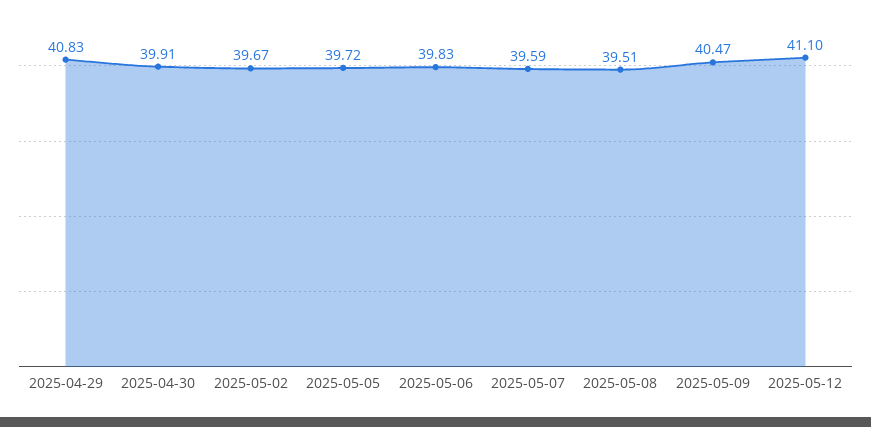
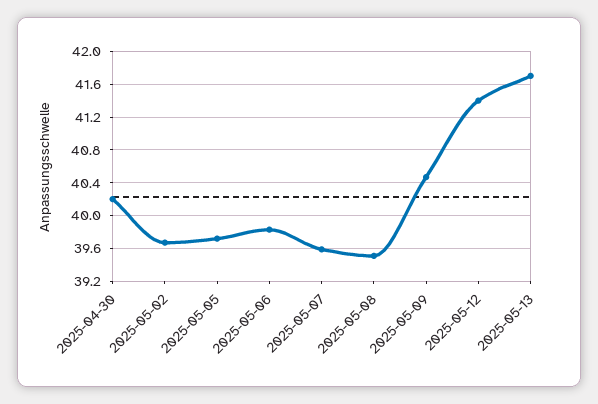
2025-04-29: 40.83 -> none
2025-04-30: 39.91 -> 40.2
2025-05-12: 41.1 -> 41.4
2025-05-13: none -> 41.7

